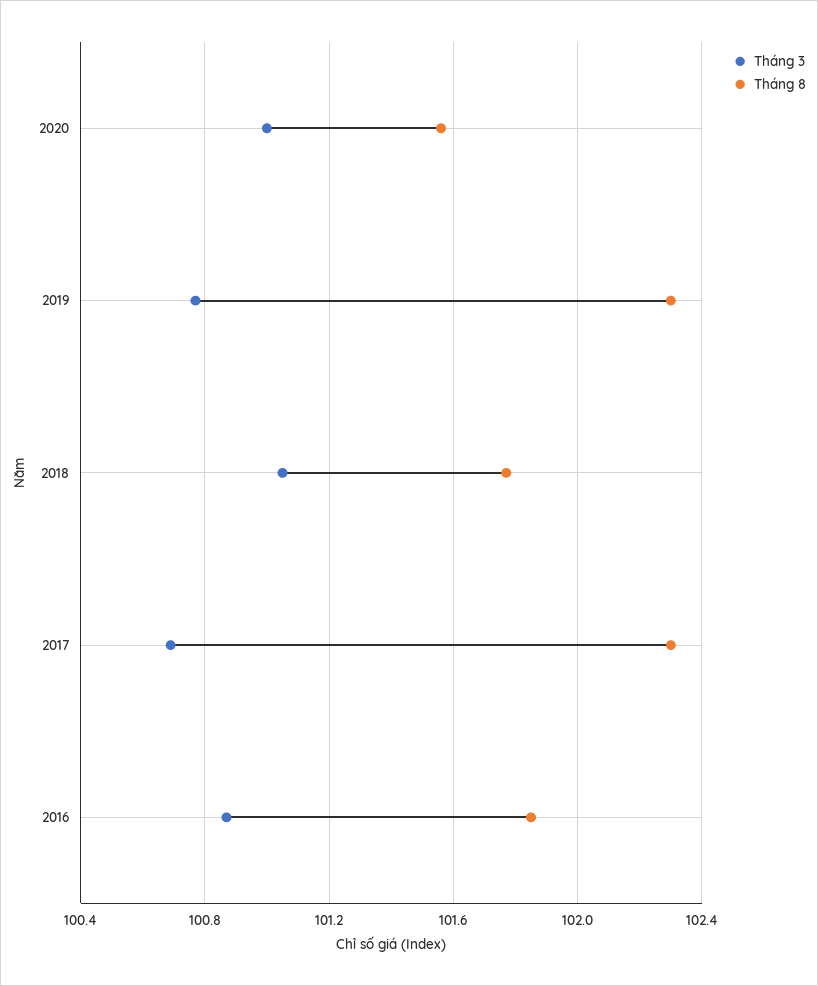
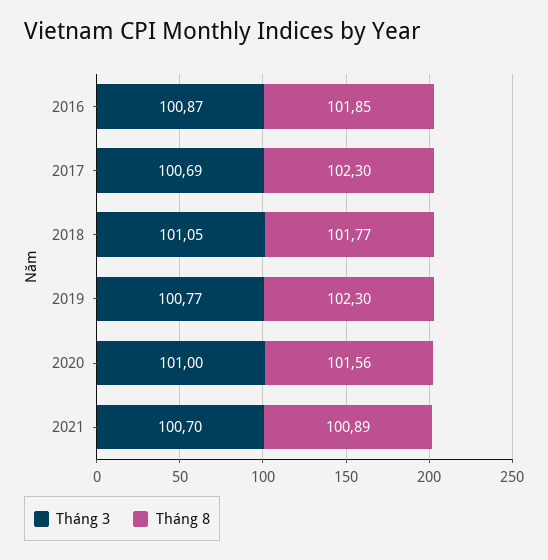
Tháng 3, 2021: none -> 100.7
Tháng 8, 2021: none -> 100.89

